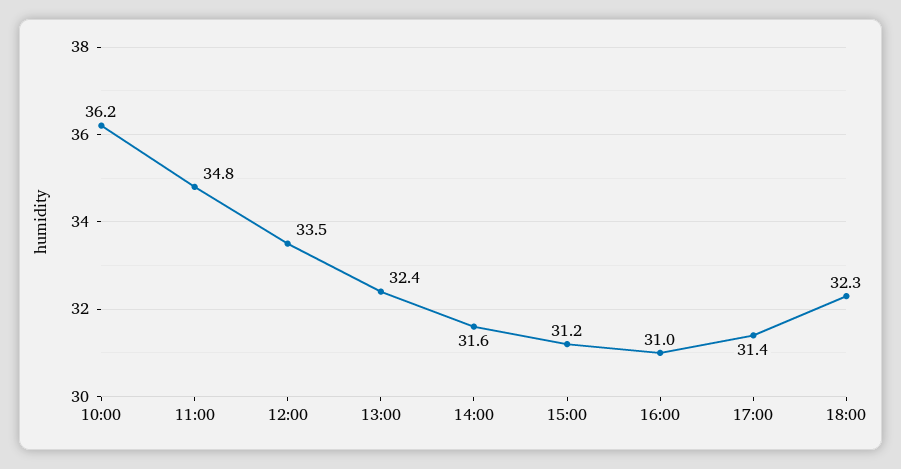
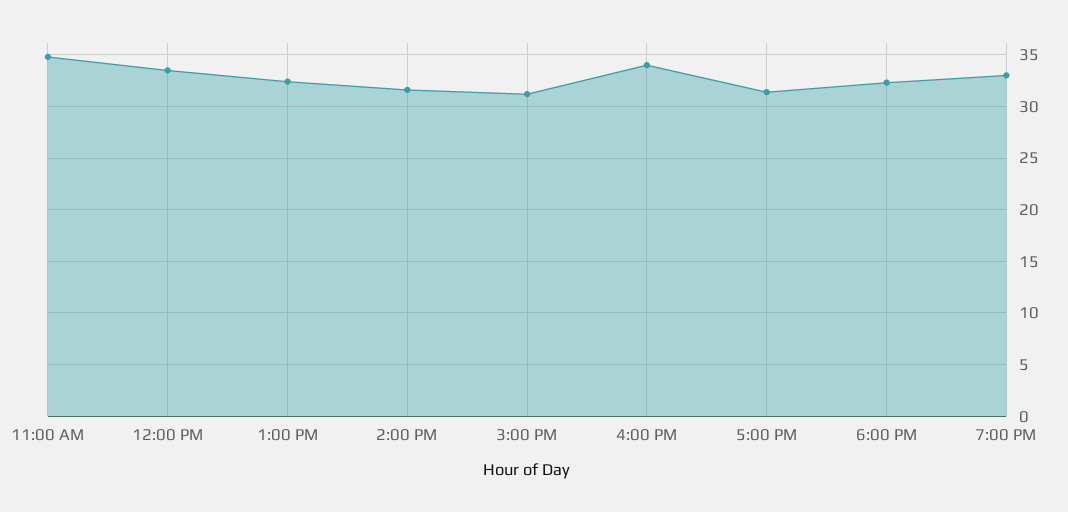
10:00: 36.2 -> none
16:00: 31 -> 34
7:00 PM: none -> 33

